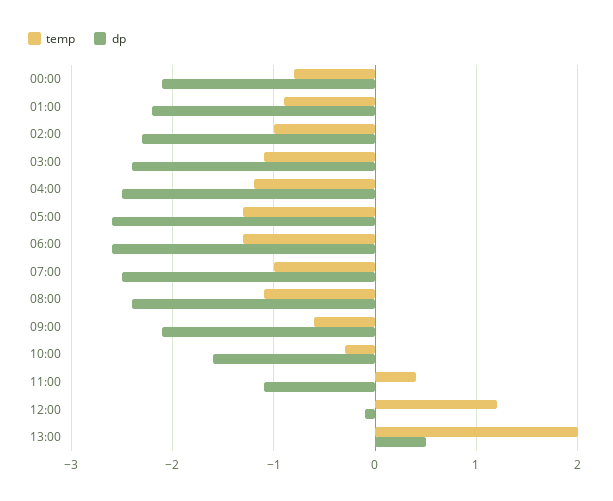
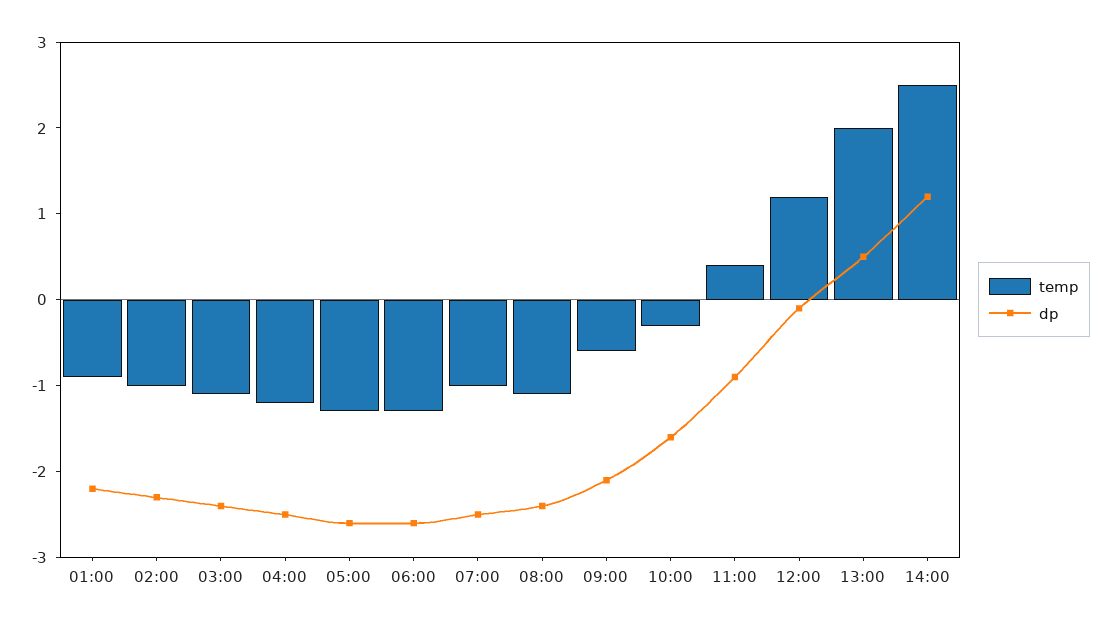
temp, 00:00: -0.8 -> none
dp, 00:00: -2.1 -> none
dp, 11:00: -1.1 -> -0.9
temp, 14:00: none -> 2.5
dp, 14:00: none -> 1.2

